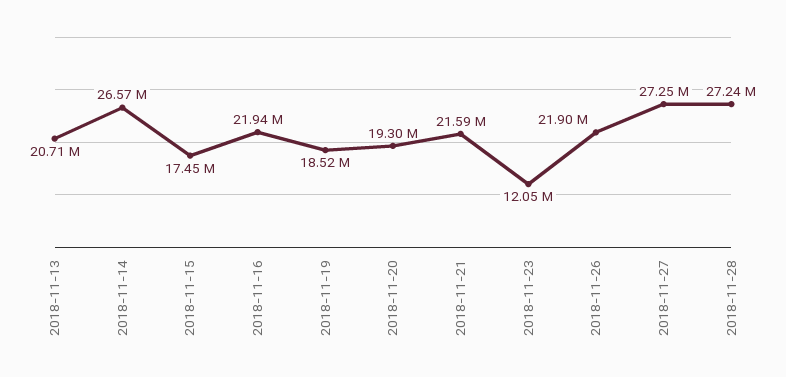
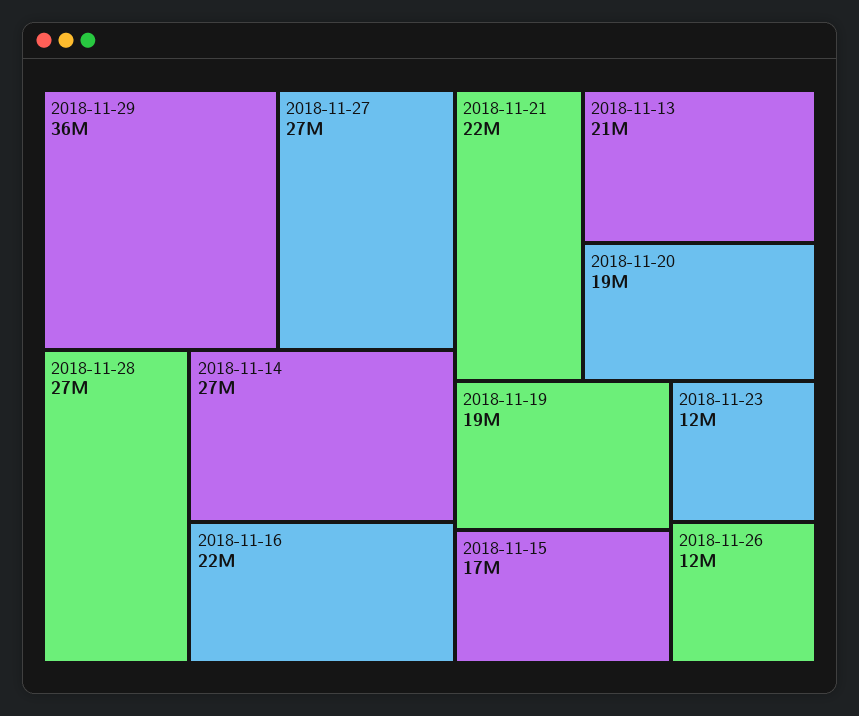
2018-11-26: 21900000 -> 12000000
2018-11-29: none -> 36000000

